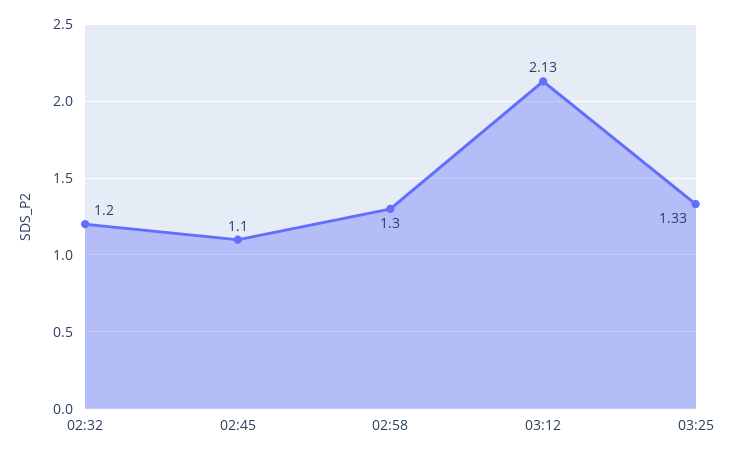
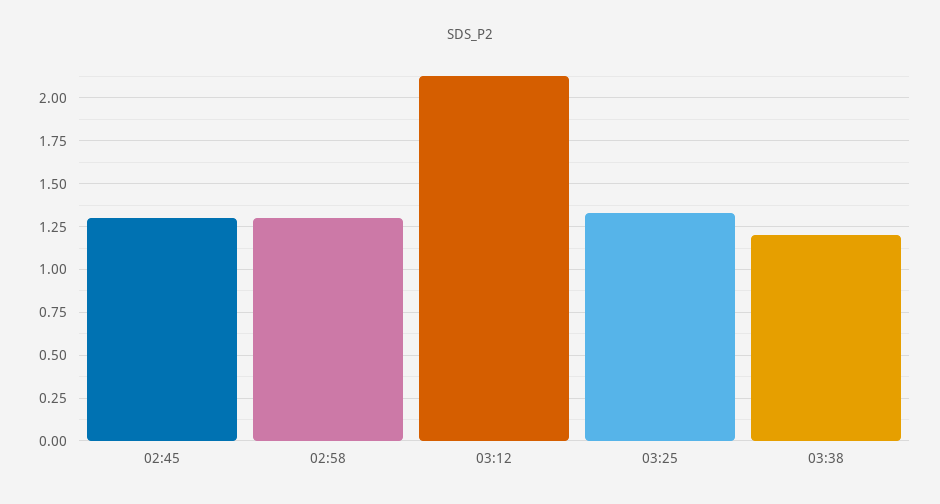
02:32: 1.2 -> none
02:45: 1.1 -> 1.3
03:38: none -> 1.2

